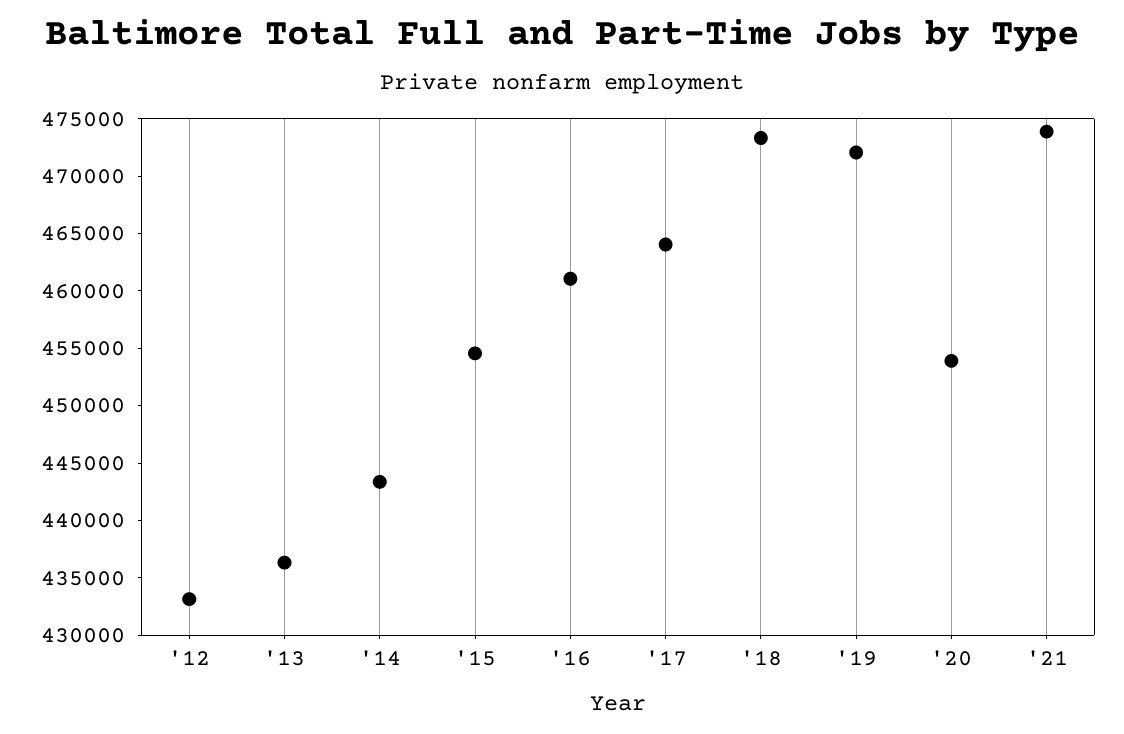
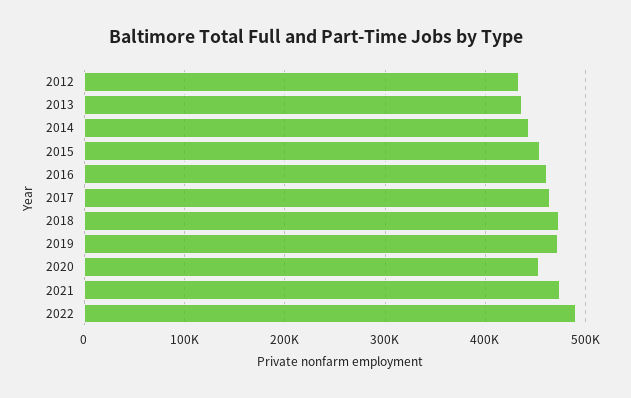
2022: none -> 490000

